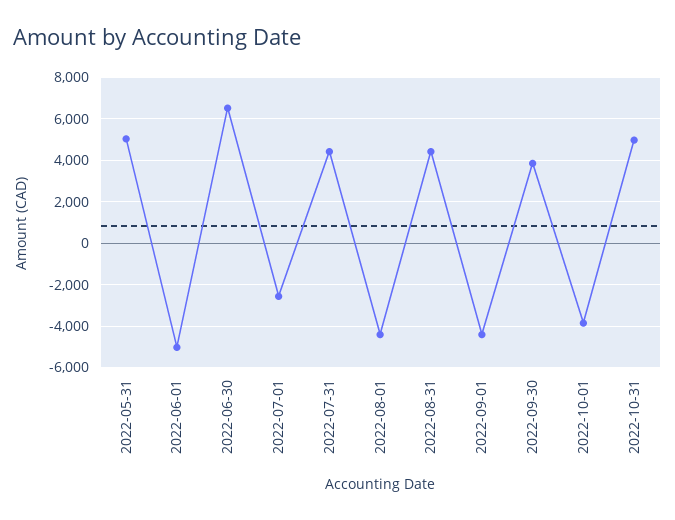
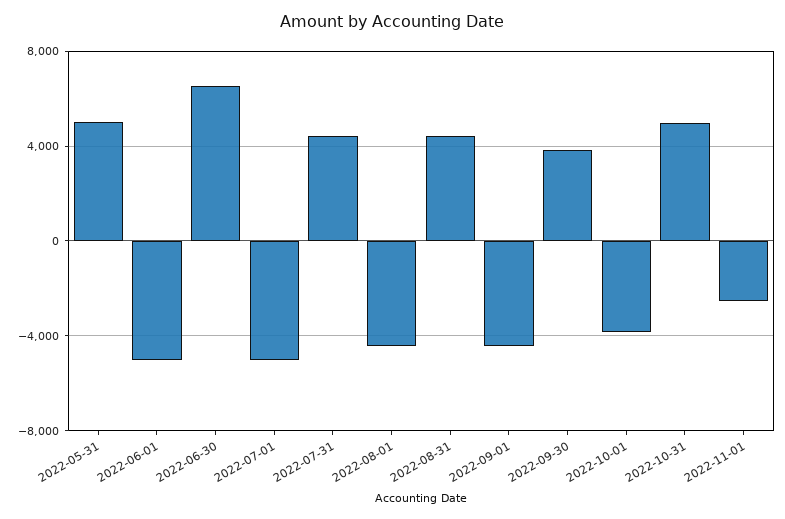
2022-07-01: -2500 -> -5000
2022-11-01: none -> -2500

